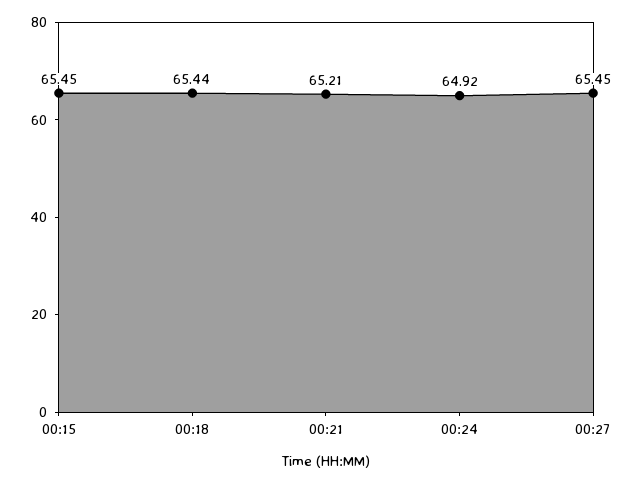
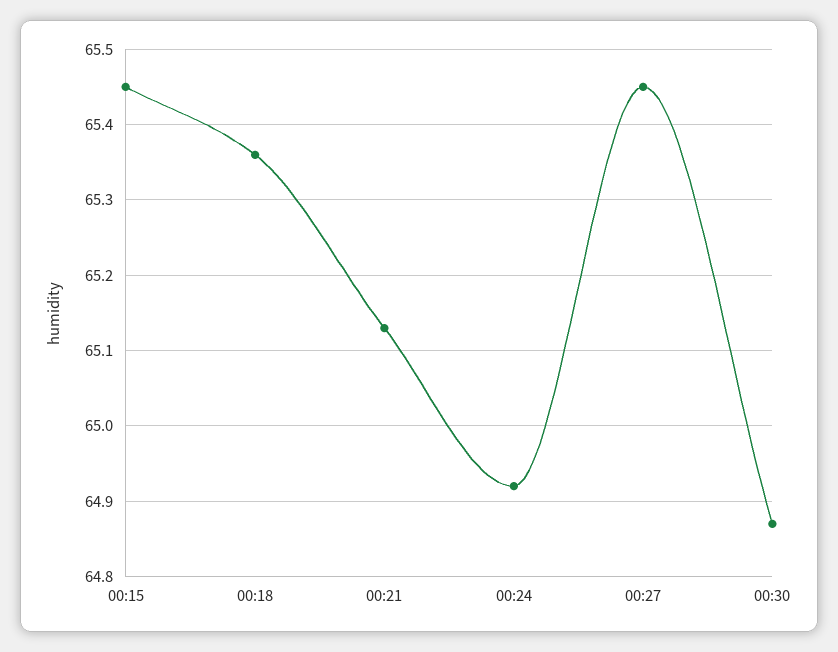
00:18: 65.44 -> 65.36
00:21: 65.21 -> 65.13
00:30: none -> 64.87

